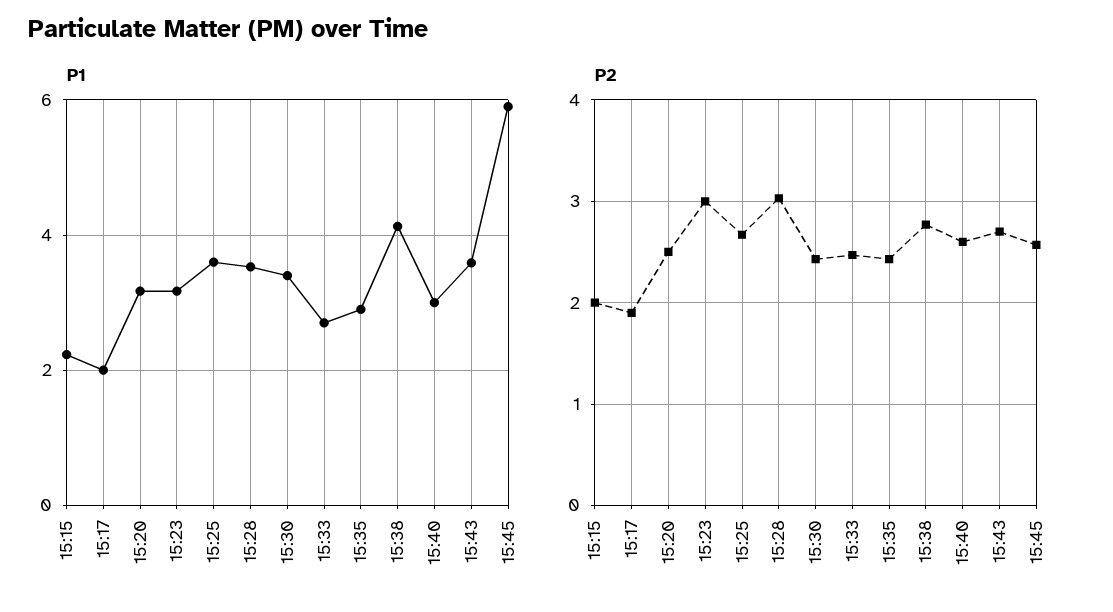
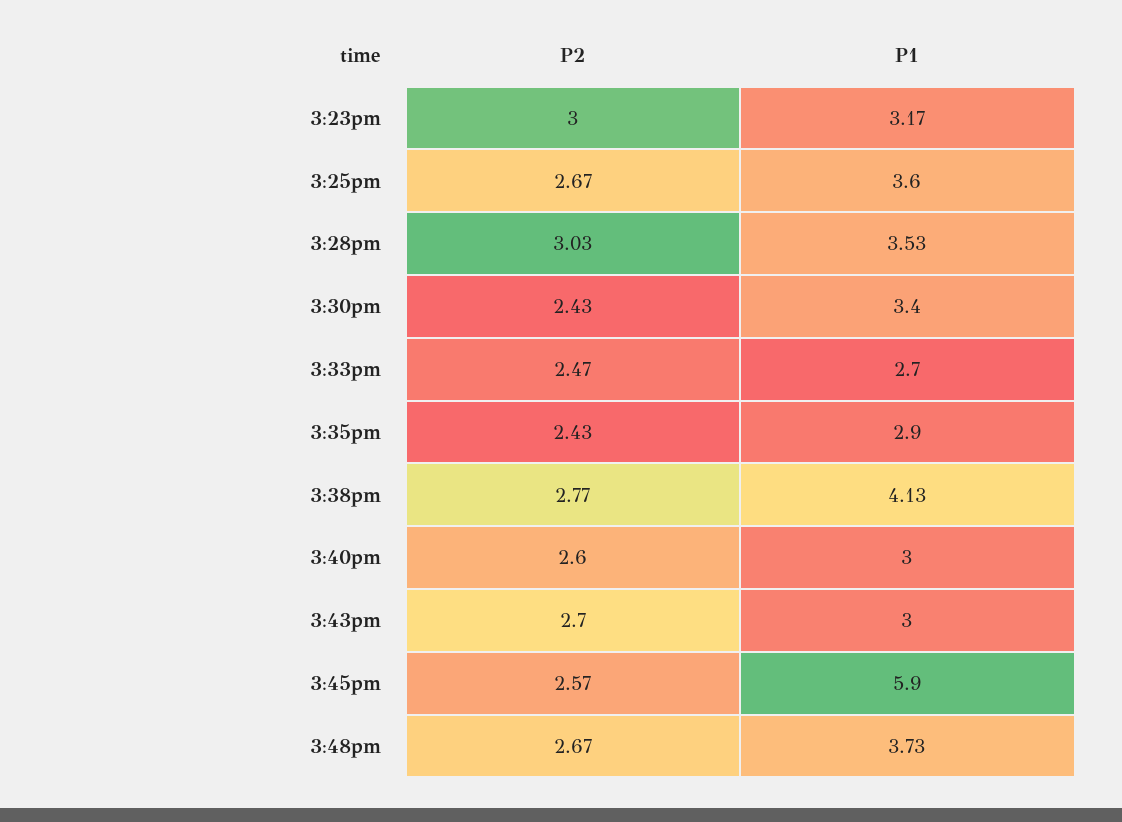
P1, 15:15: 2.2 -> none
P1, 15:17: 2 -> none
P1, 15:20: 3.2 -> none
P1, 15:43: 3.6 -> 3
P2, 15:15: 2 -> none
P2, 15:17: 1.9 -> none
P2, 15:20: 2.5 -> none
P2, 3:48pm: none -> 2.67
P1, 3:48pm: none -> 3.73

